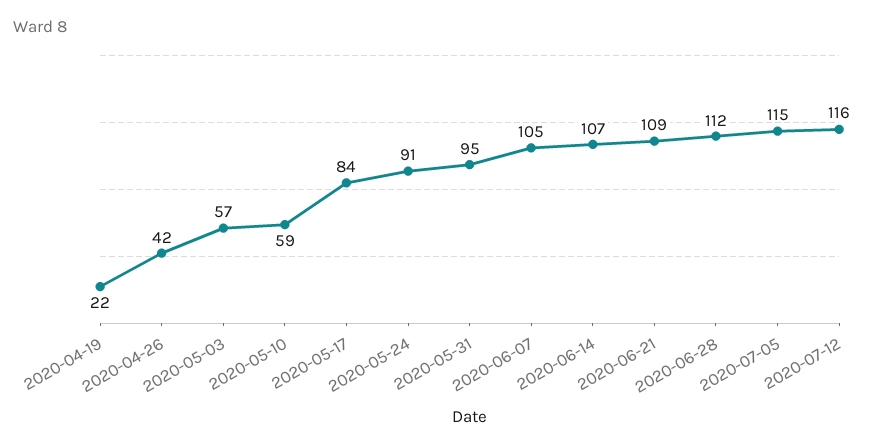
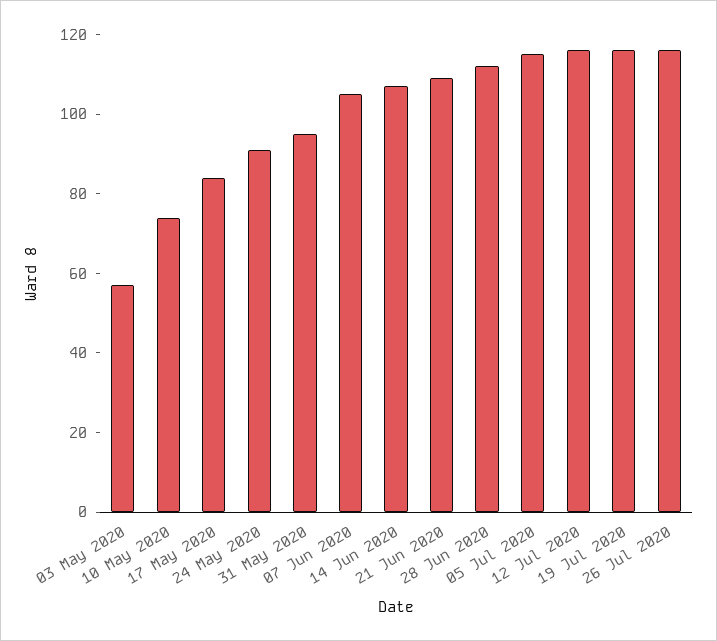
2020-04-19: 22 -> none
2020-04-26: 42 -> none
2020-05-10: 59 -> 75
19 Jul 2020: none -> 115
26 Jul 2020: none -> 115

